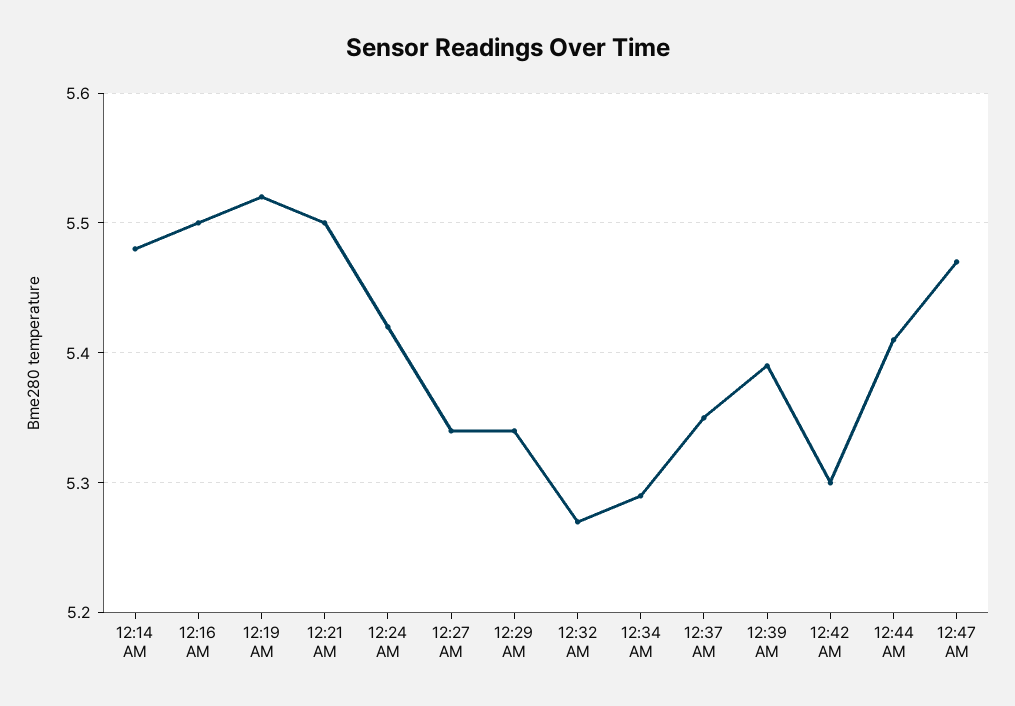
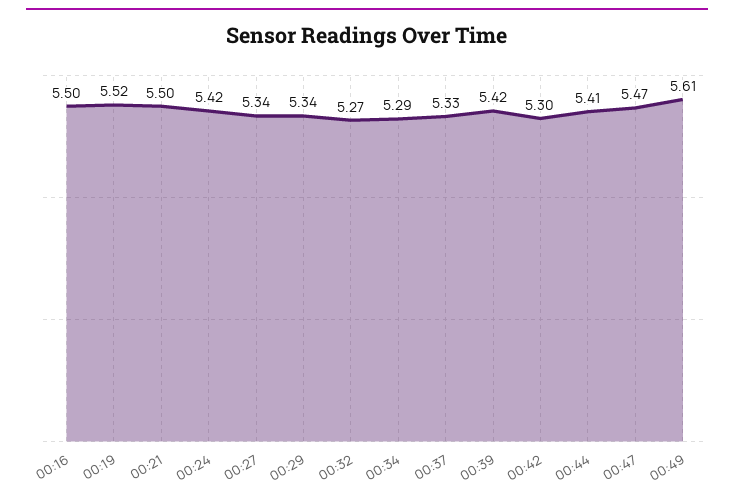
12:14 AM: 5.48 -> none
12:37 AM: 5.35 -> 5.33
12:39 AM: 5.39 -> 5.42
00:49: none -> 5.61

